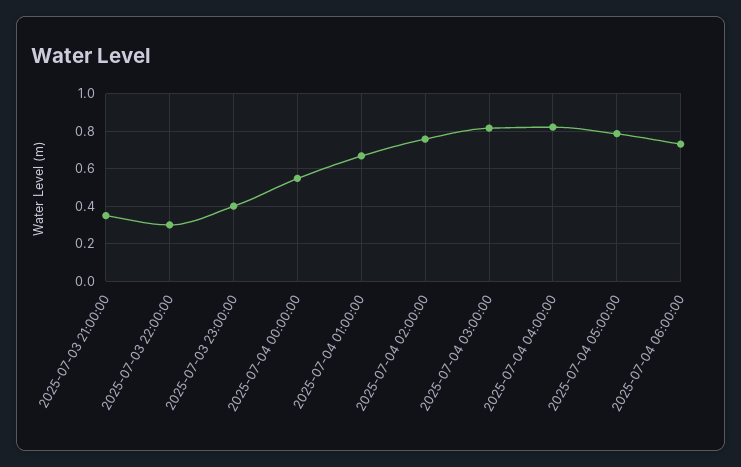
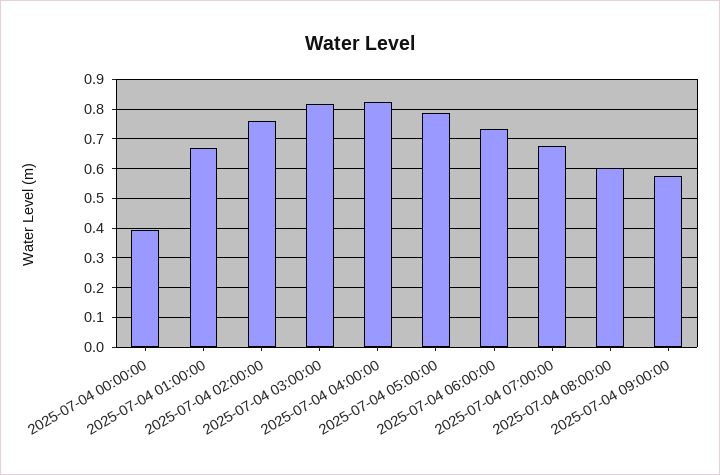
2025-07-03 21:00:00: 0.35 -> none
2025-07-03 22:00:00: 0.3 -> none
2025-07-03 23:00:00: 0.4 -> none
2025-07-04 00:00:00: 0.55 -> 0.4
2025-07-04 07:00:00: none -> 0.675
2025-07-04 08:00:00: none -> 0.6
2025-07-04 09:00:00: none -> 0.575

